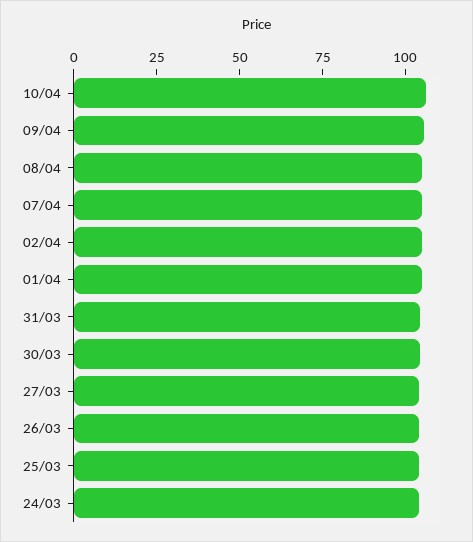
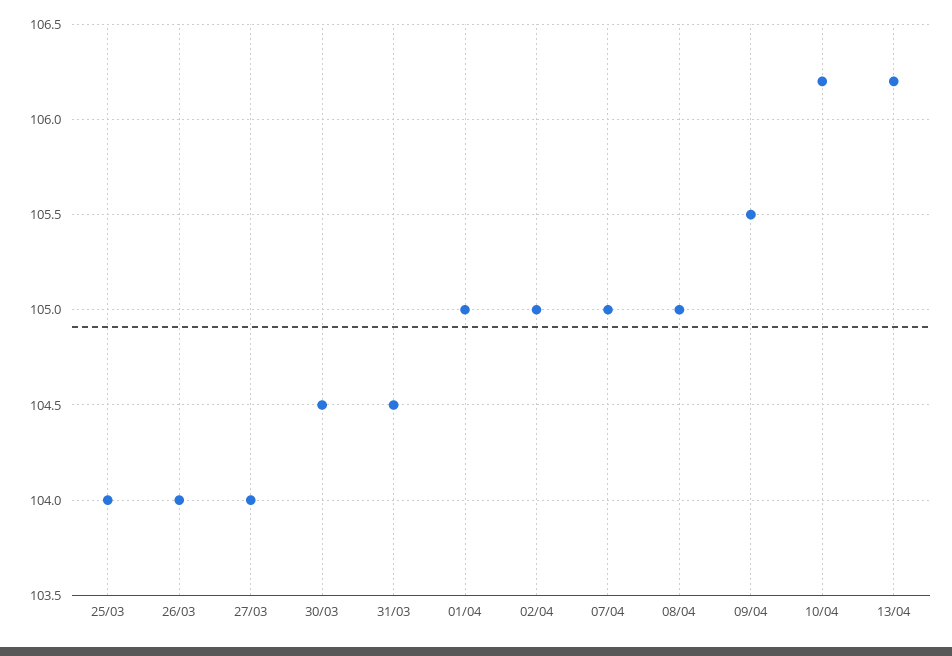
24/03: 105 -> none
13/04: none -> 106.2

